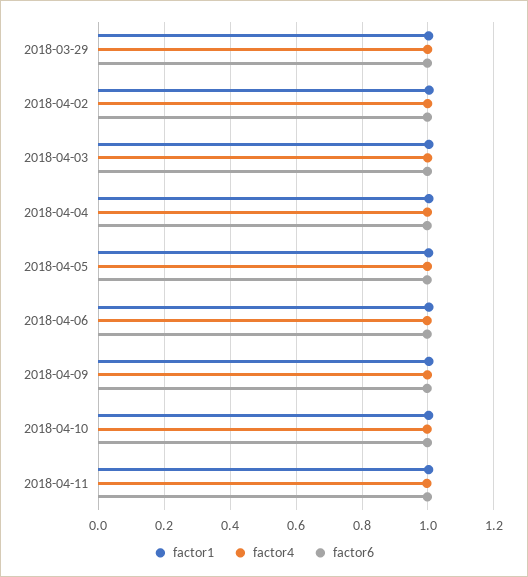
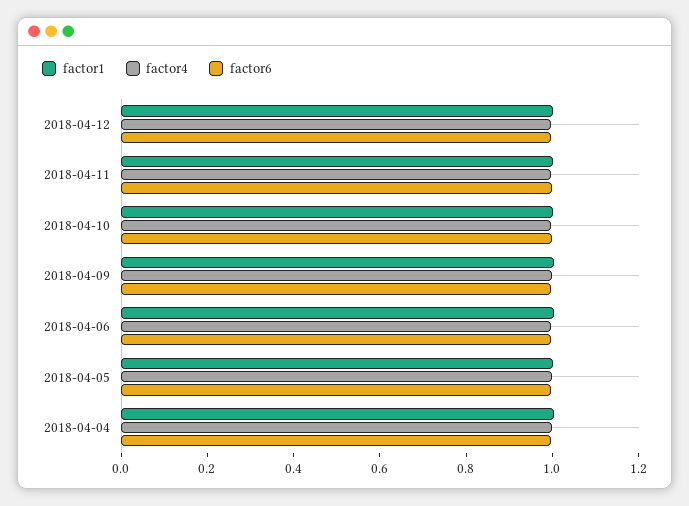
factor1, 2018-03-29: 1 -> none
factor4, 2018-03-29: 1 -> none
factor6, 2018-03-29: 1 -> none
factor1, 2018-04-02: 1 -> none
factor4, 2018-04-02: 1 -> none
factor6, 2018-04-02: 1 -> none
factor1, 2018-04-03: 1 -> none
factor4, 2018-04-03: 1 -> none
factor6, 2018-04-03: 1 -> none
factor1, 2018-04-12: none -> 1
factor4, 2018-04-12: none -> 1
factor6, 2018-04-12: none -> 1

